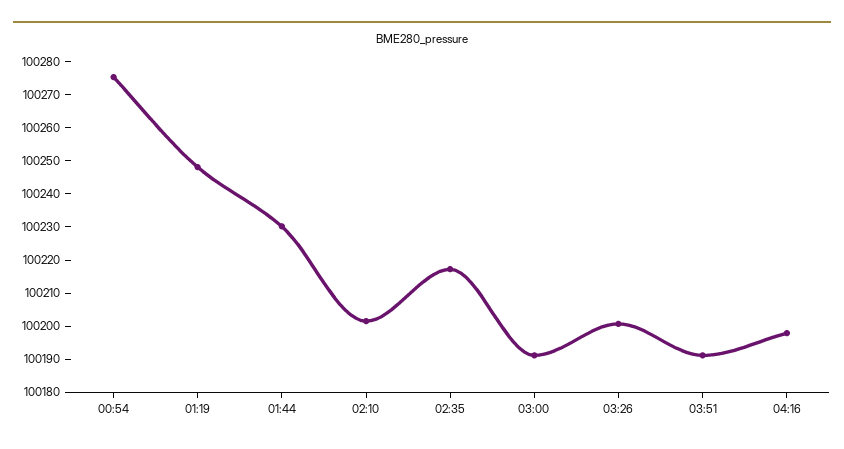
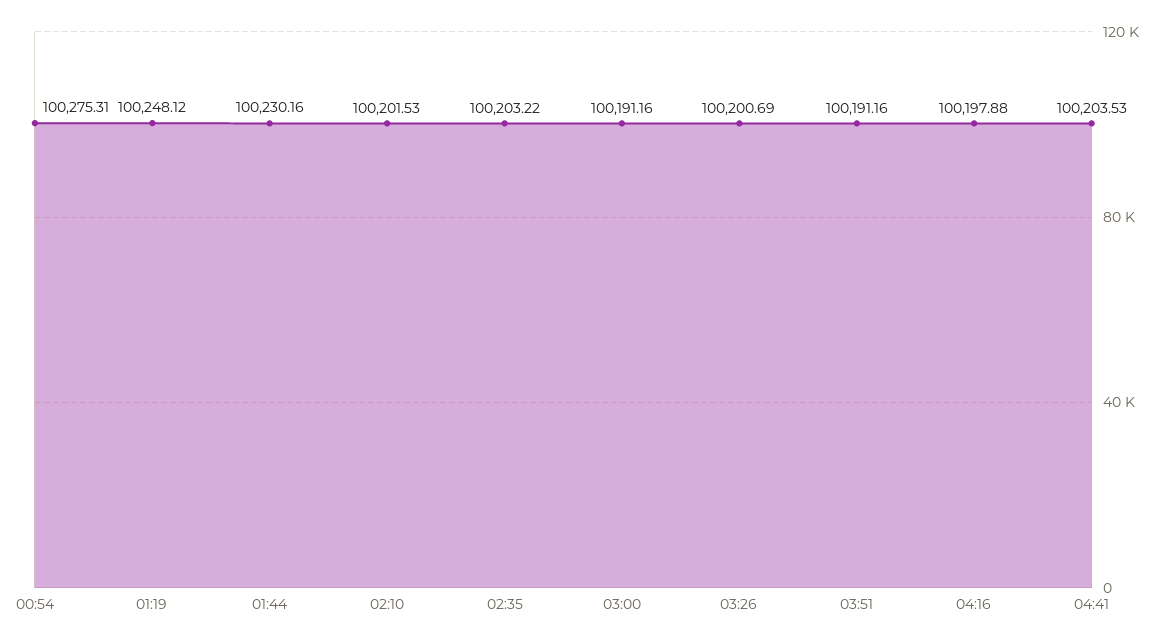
02:35: 100217.5 -> 100203.22
04:41: none -> 100203.53

